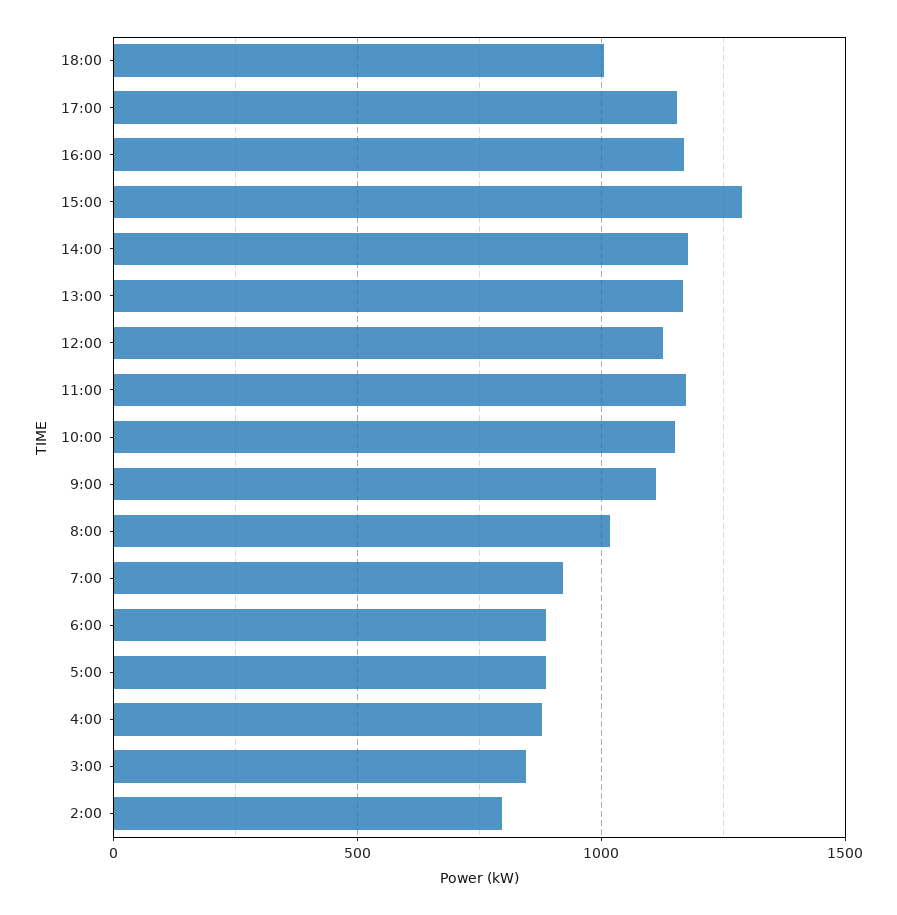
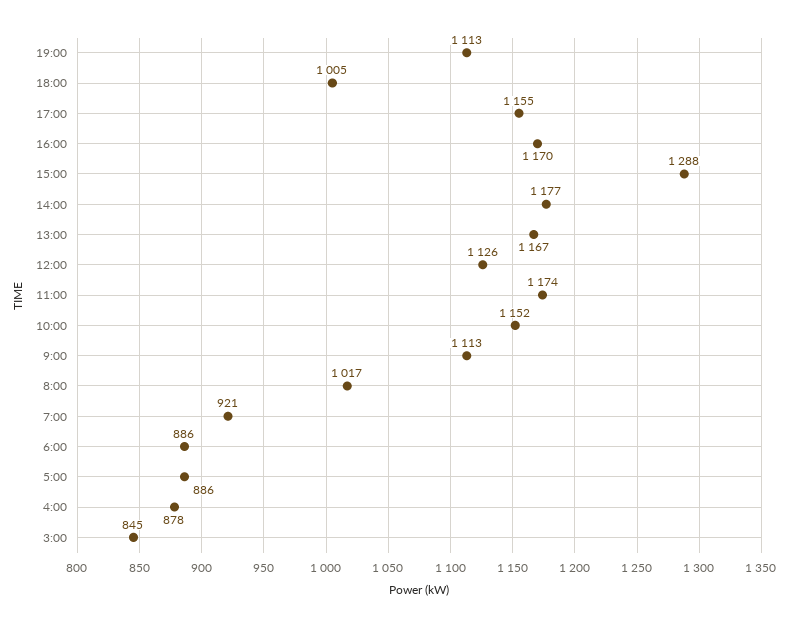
2:00: 800 -> none
19:00: none -> 1113

